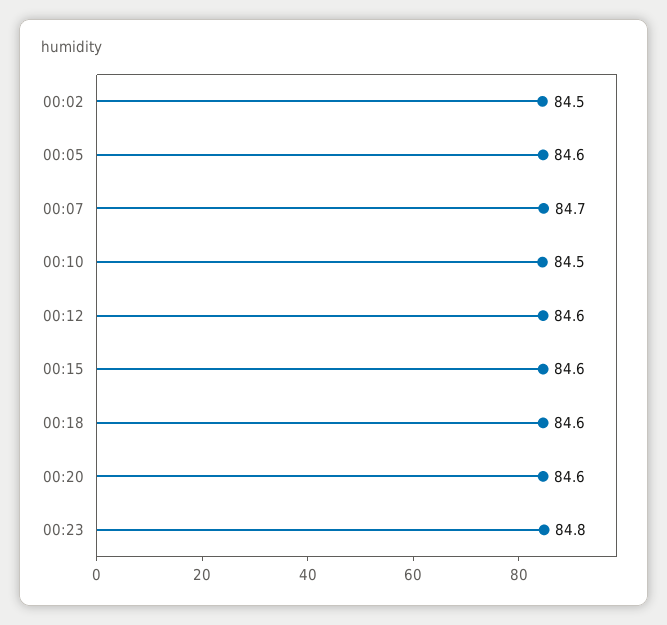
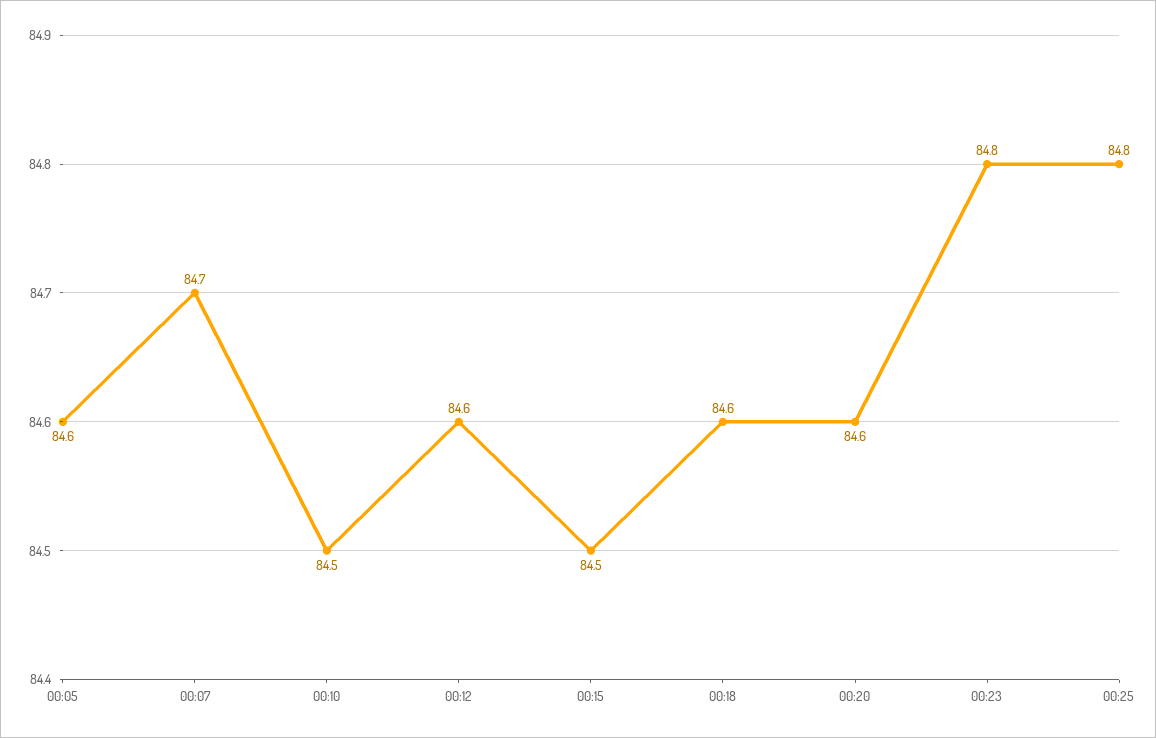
00:02: 84.5 -> none
00:15: 84.6 -> 84.5
00:25: none -> 84.8

